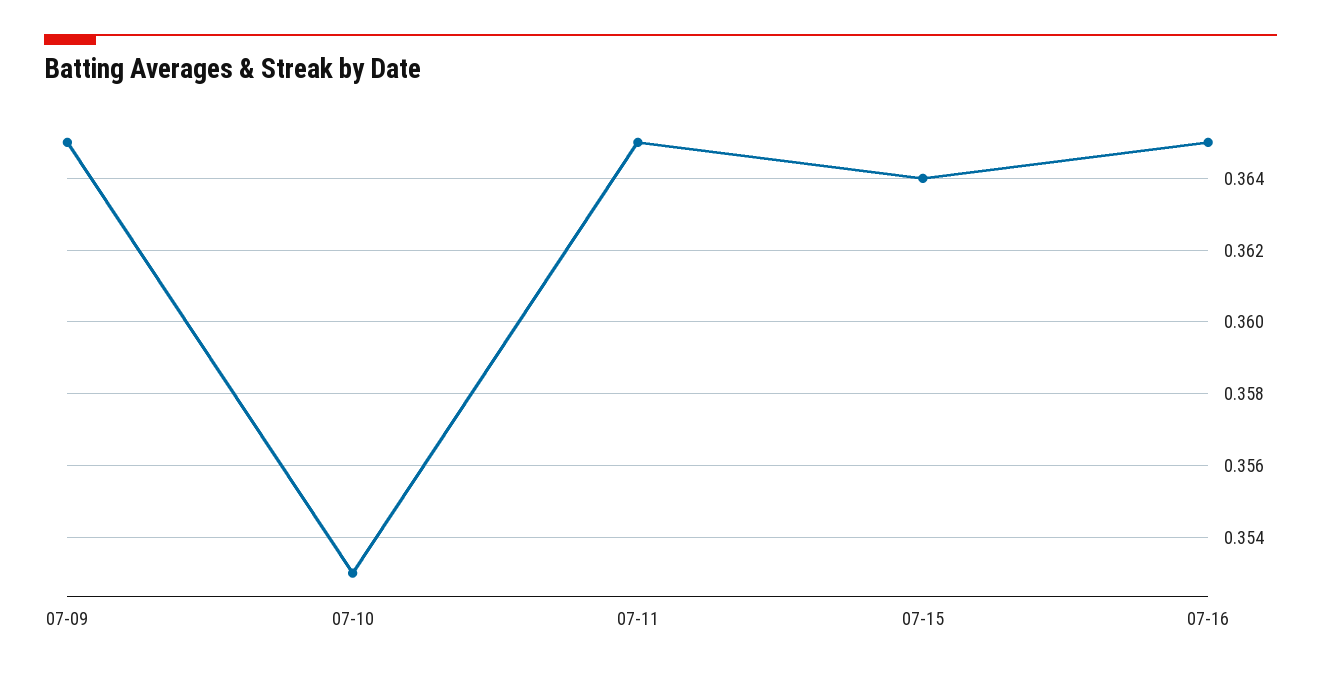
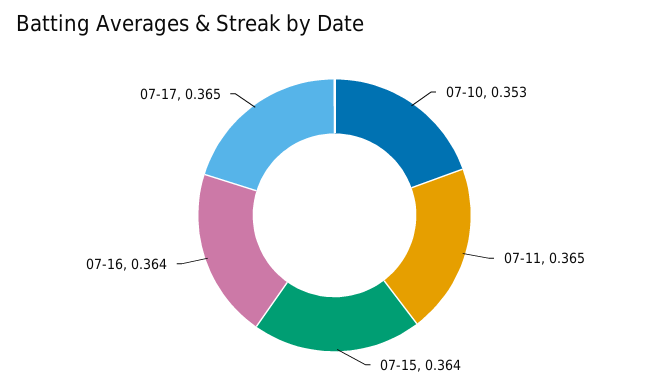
07-09: 0.365 -> none
07-16: 0.365 -> 0.364
07-17: none -> 0.365

